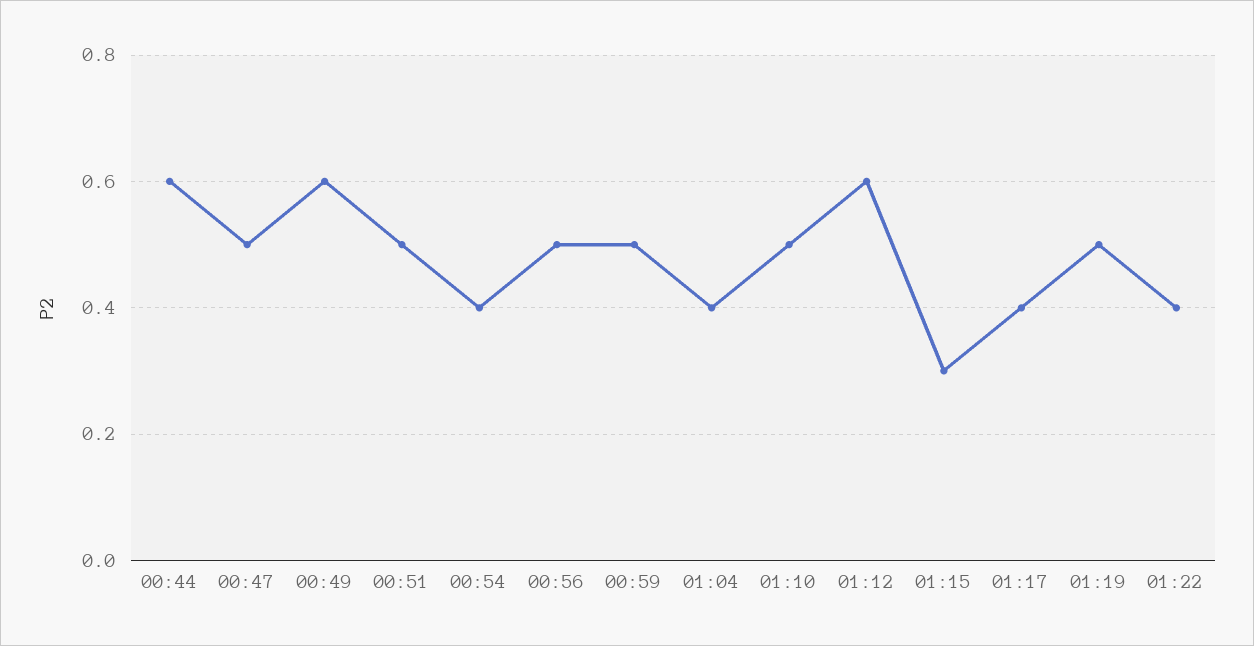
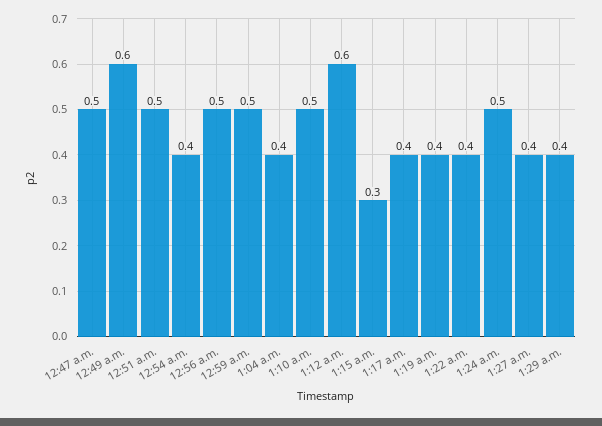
00:44: 0.6 -> none
01:19: 0.5 -> 0.4
1:24 a.m.: none -> 0.5
1:27 a.m.: none -> 0.4
1:29 a.m.: none -> 0.4

